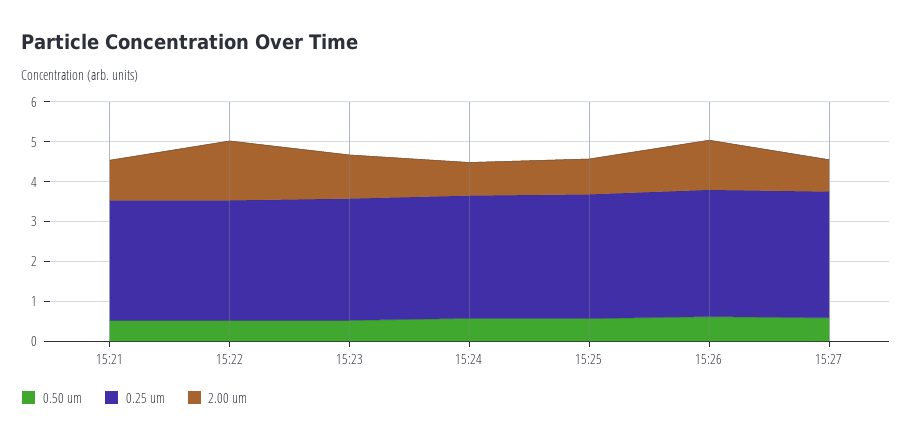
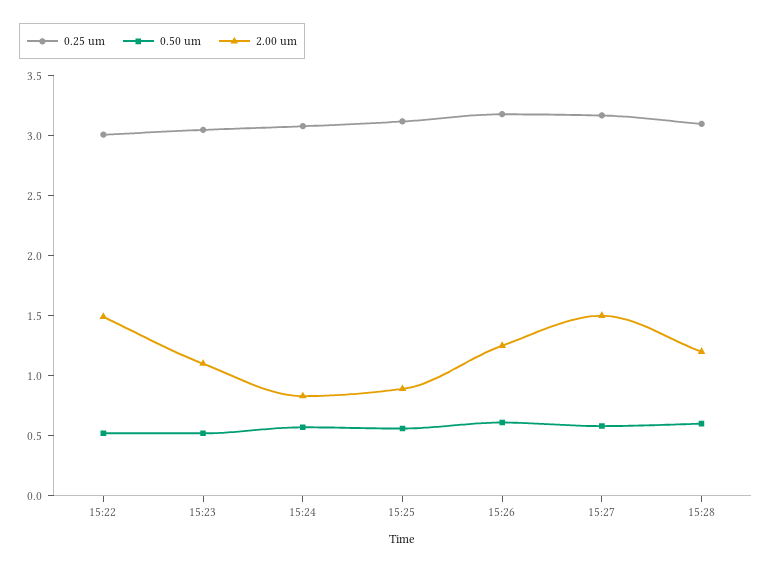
0.50 um, 15:21: 0.5 -> none
0.25 um, 15:21: 3 -> none
2.00 um, 15:21: 1 -> none
2.00 um, 15:27: 0.75 -> 1.5
0.25 um, 15:28: none -> 3.1
0.50 um, 15:28: none -> 0.6
2.00 um, 15:28: none -> 1.2

